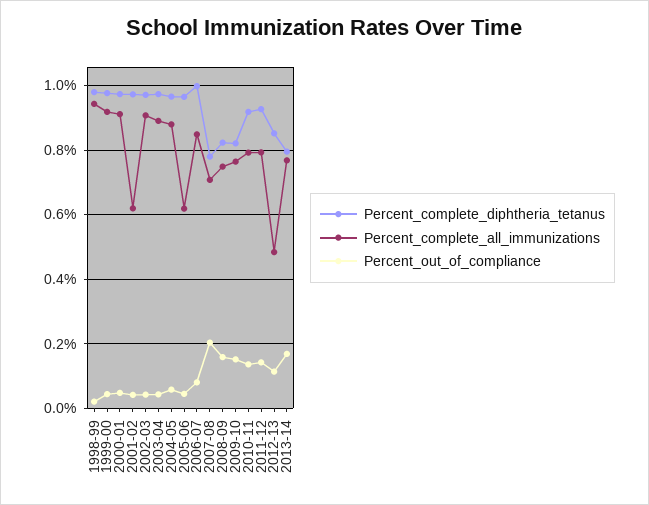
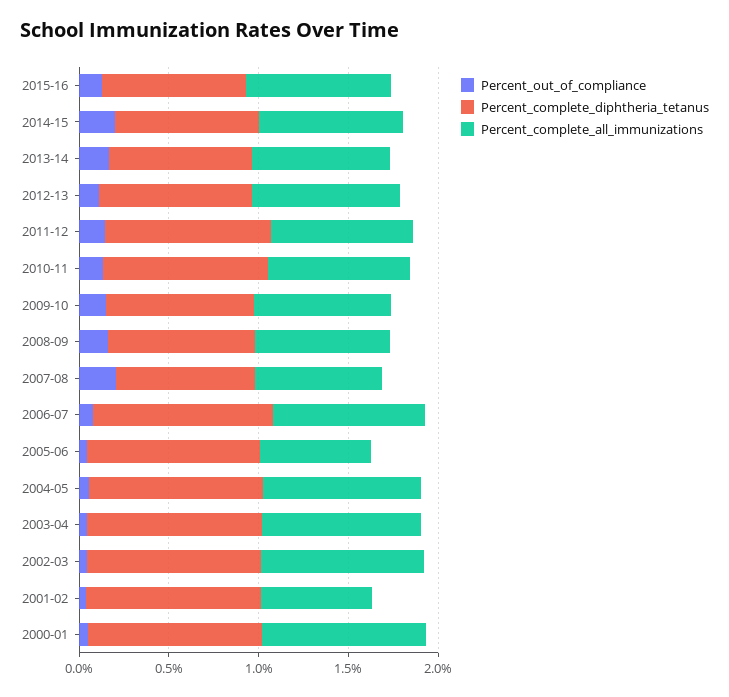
Percent_complete_diphtheria_tetanus, 1998-99: 0.98 -> none
Percent_complete_all_immunizations, 1998-99: 0.94 -> none
Percent_out_of_compliance, 1998-99: 0.02 -> none
Percent_complete_diphtheria_tetanus, 1999-00: 0.98 -> none
Percent_complete_all_immunizations, 1999-00: 0.92 -> none
Percent_out_of_compliance, 1999-00: 0.04 -> none
Percent_complete_all_immunizations, 2012-13: 0.48 -> 0.8
Percent_out_of_compliance, 2015-16: none -> 0.1
Percent_complete_diphtheria_tetanus, 2015-16: none -> 0.8
Percent_complete_all_immunizations, 2015-16: none -> 0.8
Percent_out_of_compliance, 2014-15: none -> 0.2
Percent_complete_diphtheria_tetanus, 2014-15: none -> 0.8
Percent_complete_all_immunizations, 2014-15: none -> 0.8

